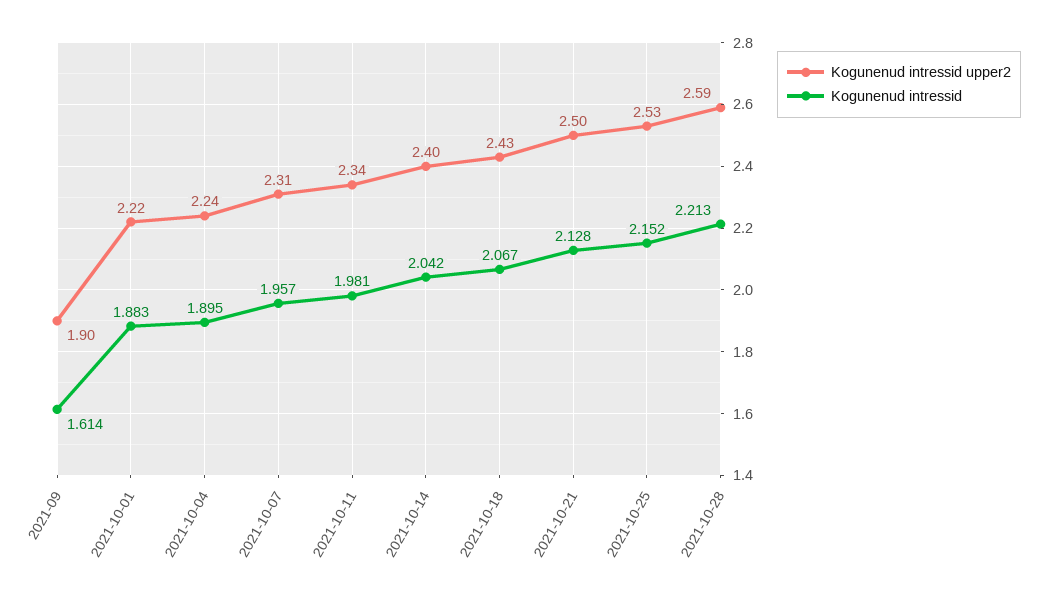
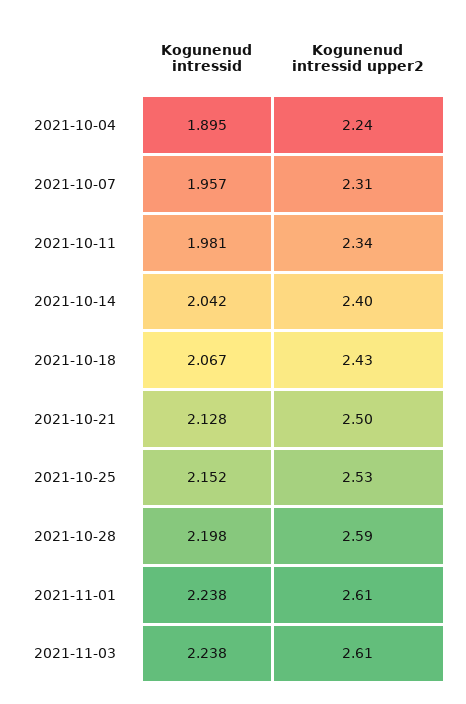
Kogunenud intressid upper2, 2021-09: 1.9 -> none
Kogunenud intressid, 2021-09: 1.614 -> none
Kogunenud intressid upper2, 2021-10-01: 2.22 -> none
Kogunenud intressid, 2021-10-01: 1.883 -> none
Kogunenud intressid, 2021-10-28: 2.213 -> 2.198
Kogunenud intressid, 2021-11-01: none -> 2.238
Kogunenud intressid upper2, 2021-11-01: none -> 2.61
Kogunenud intressid, 2021-11-03: none -> 2.238
Kogunenud intressid upper2, 2021-11-03: none -> 2.61

